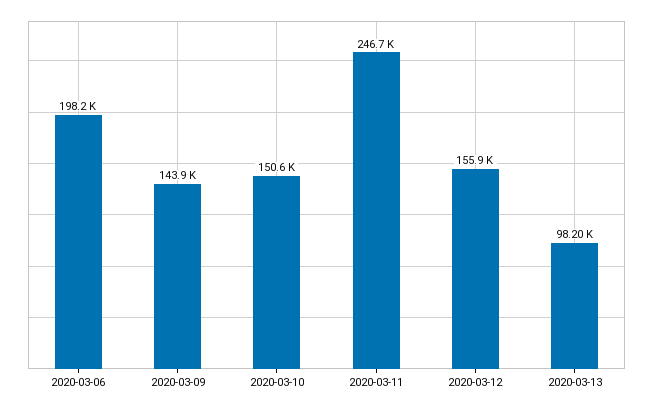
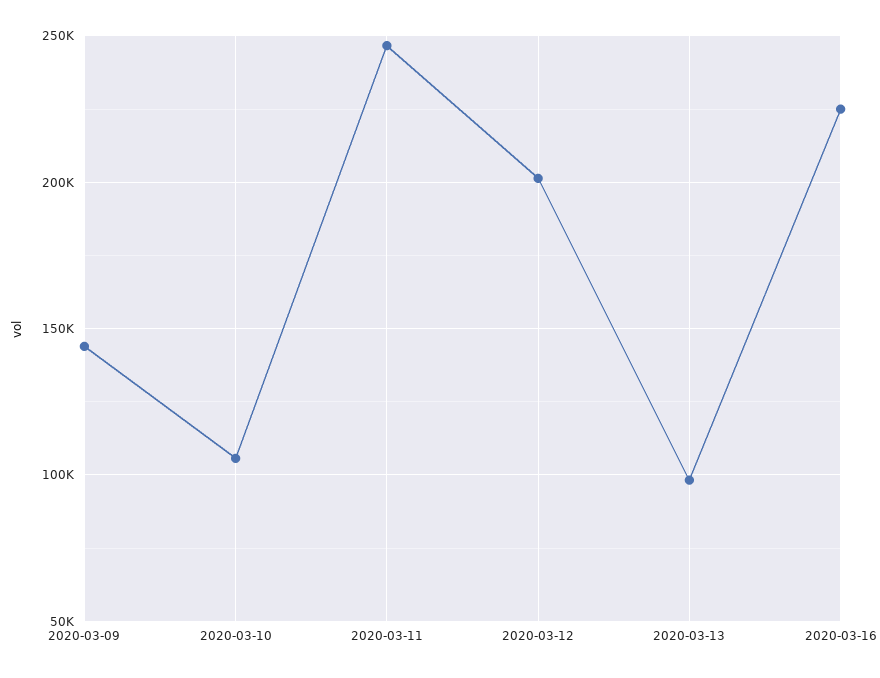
2020-03-06: 198200 -> none
2020-03-10: 150600 -> 105000
2020-03-12: 155900 -> 200000
2020-03-16: none -> 225000

